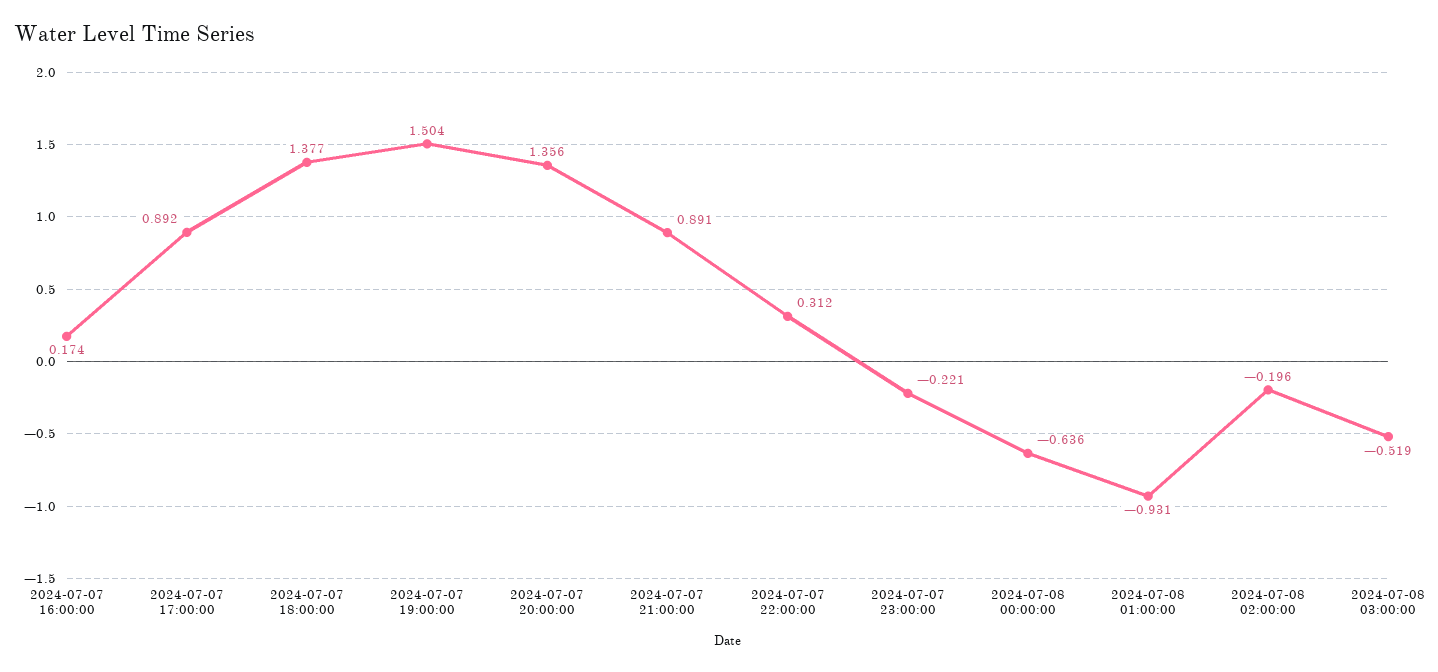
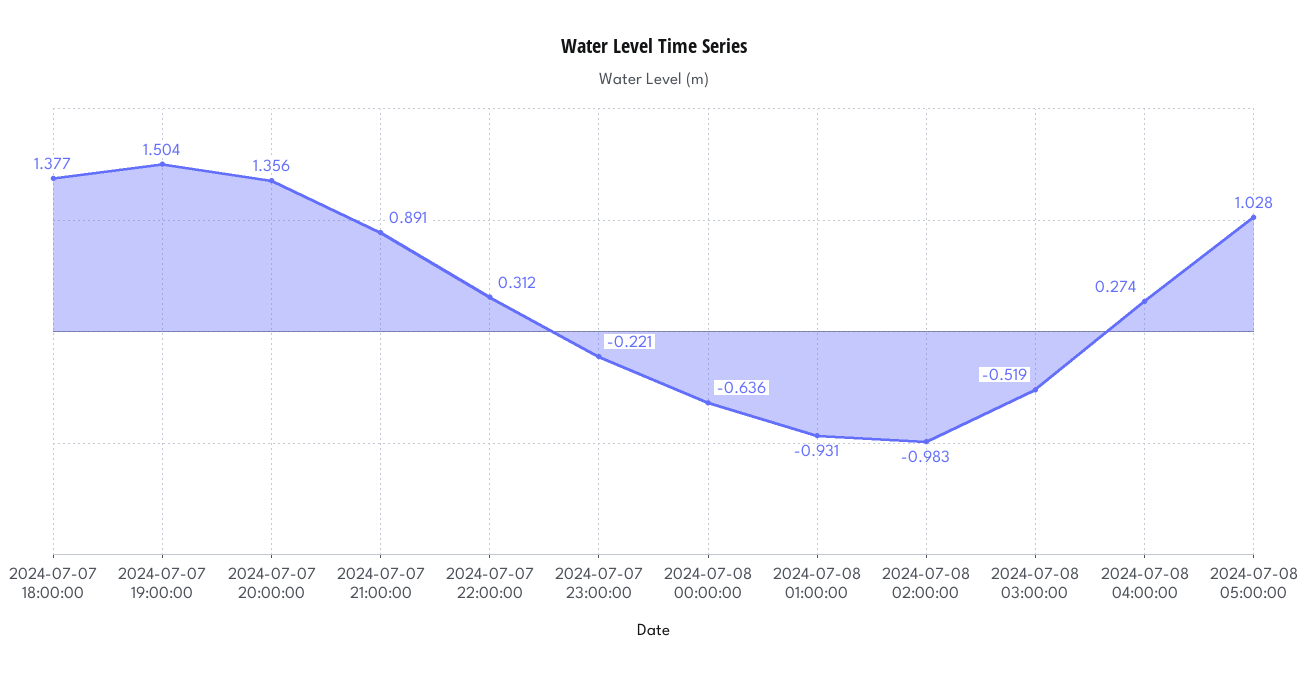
2024-07-07 16:00:00: 0.174 -> none
2024-07-07 17:00:00: 0.892 -> none
2024-07-08 02:00:00: -0.196 -> -0.983
2024-07-08 04:00:00: none -> 0.274
2024-07-08 05:00:00: none -> 1.028

